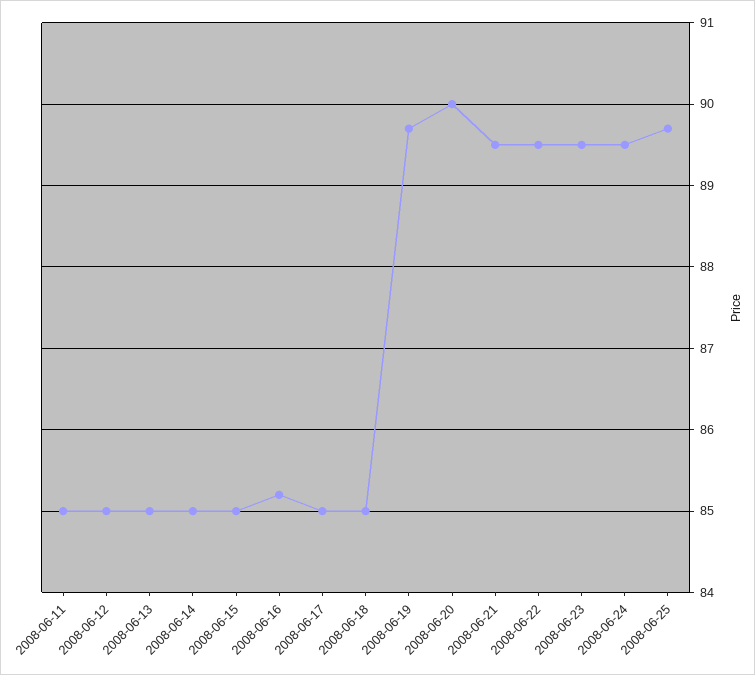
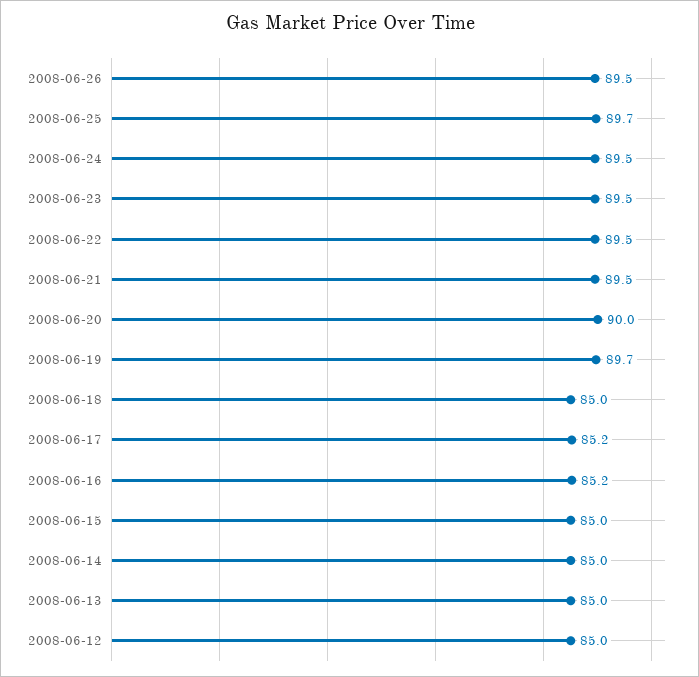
2008-06-11: 85 -> none
2008-06-17: 85 -> 85.2
2008-06-26: none -> 89.5

